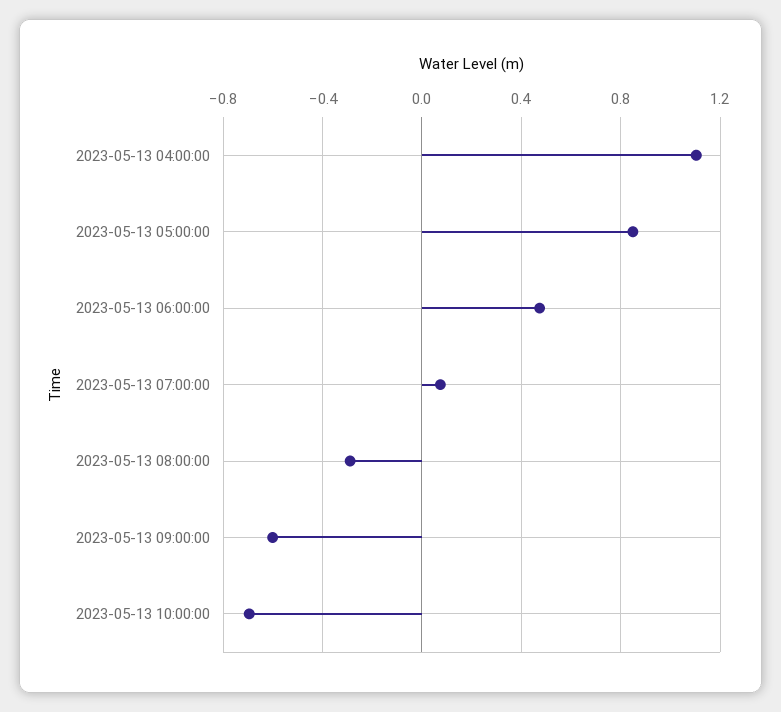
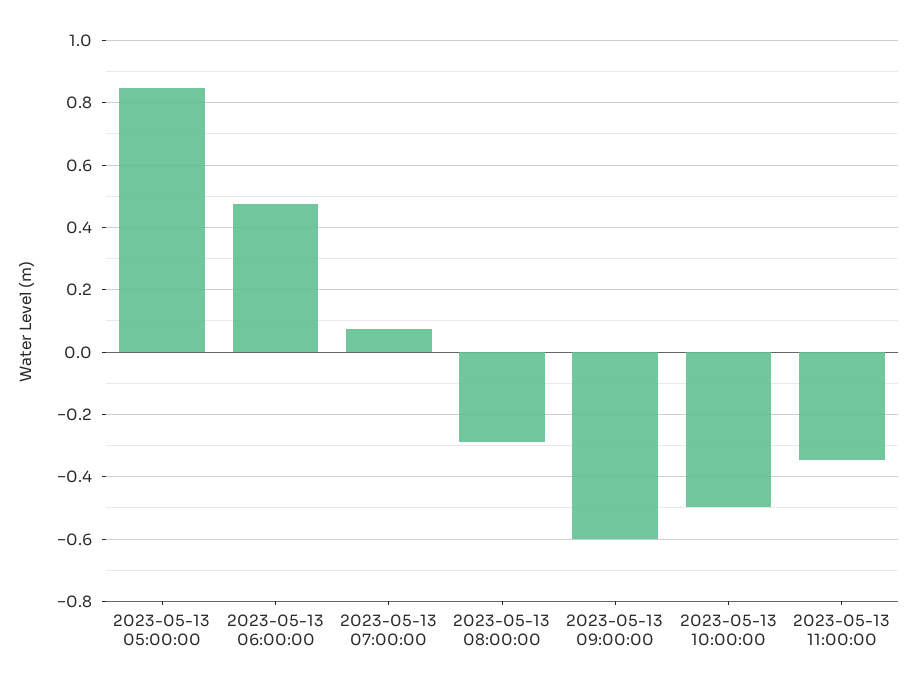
2023-05-13 04:00:00: 1.1 -> none
2023-05-13 10:00:00: -0.7 -> -0.5
2023-05-13 11:00:00: none -> -0.34

